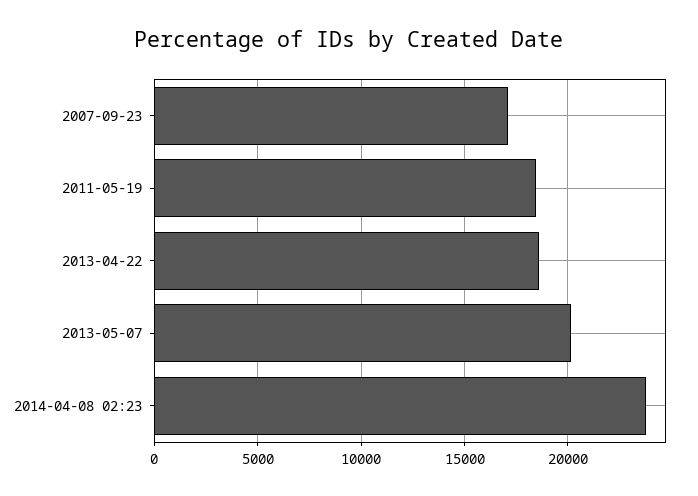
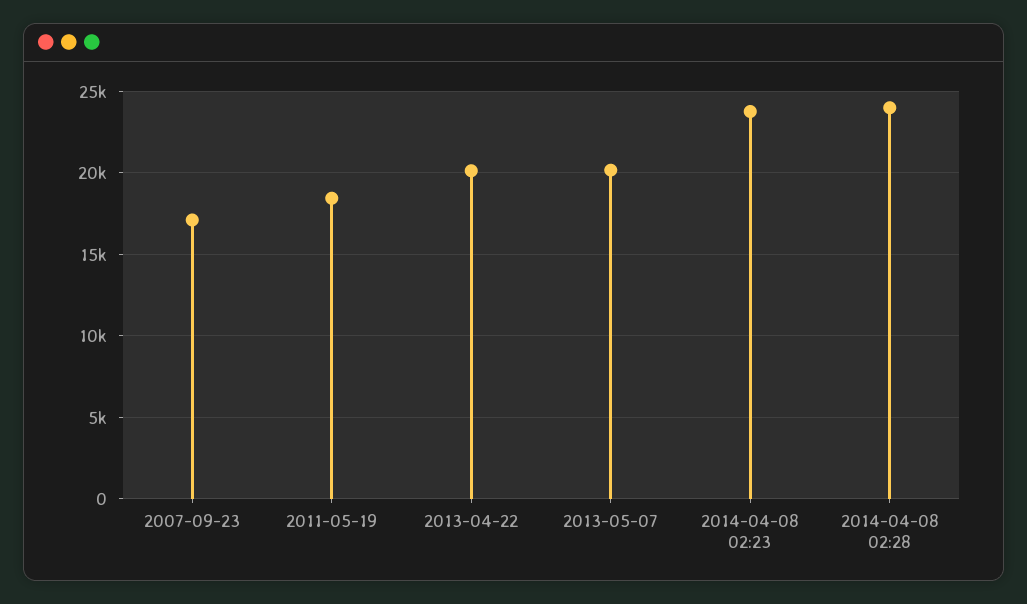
2013-04-22: 18500 -> 20000
2014-04-08 02:28: none -> 24000

